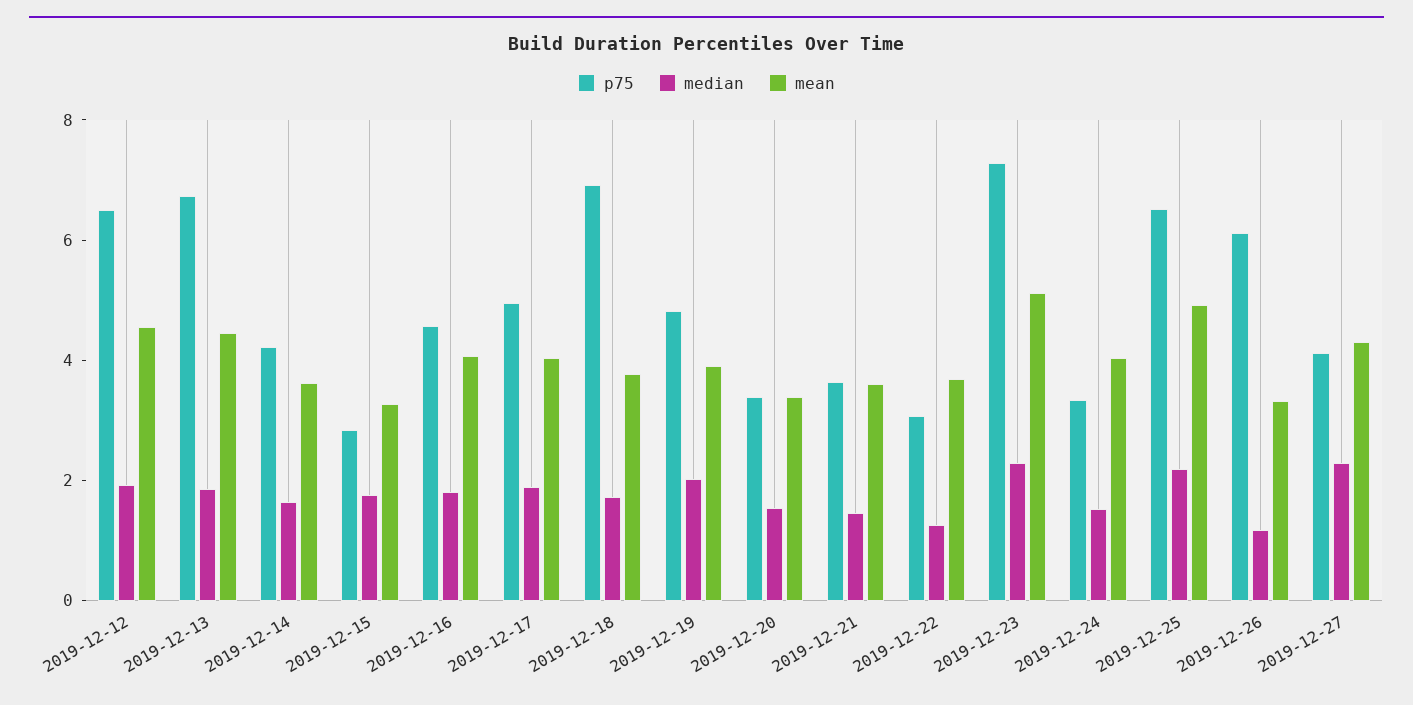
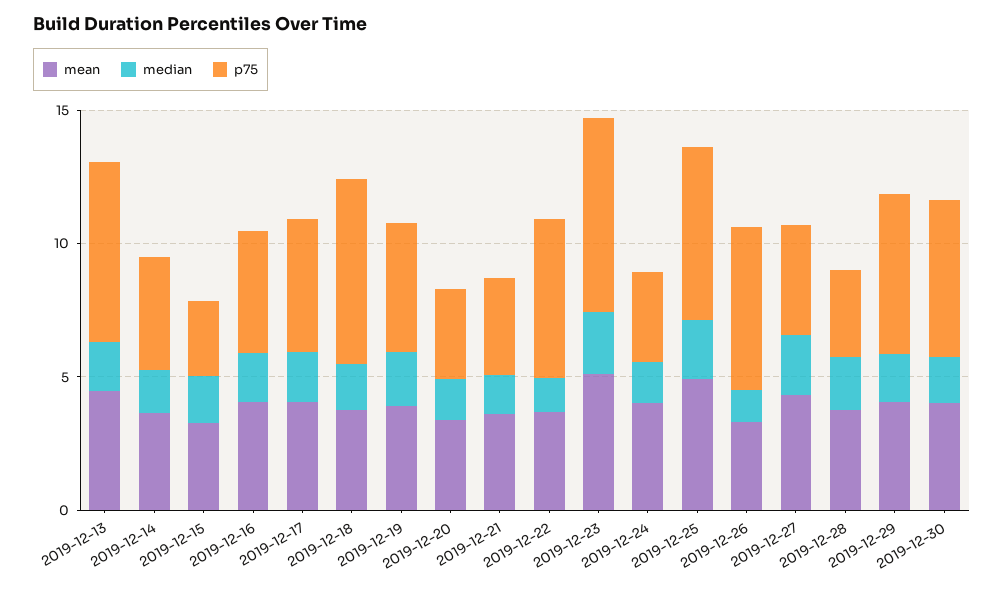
p75, 2019-12-12: 6.5 -> none
median, 2019-12-12: 2 -> none
mean, 2019-12-12: 4.5 -> none
p75, 2019-12-22: 3 -> 6
mean, 2019-12-28: none -> 4
median, 2019-12-28: none -> 2
p75, 2019-12-28: none -> 3
mean, 2019-12-29: none -> 4
median, 2019-12-29: none -> 2
p75, 2019-12-29: none -> 6
mean, 2019-12-30: none -> 4
median, 2019-12-30: none -> 2
p75, 2019-12-30: none -> 6

